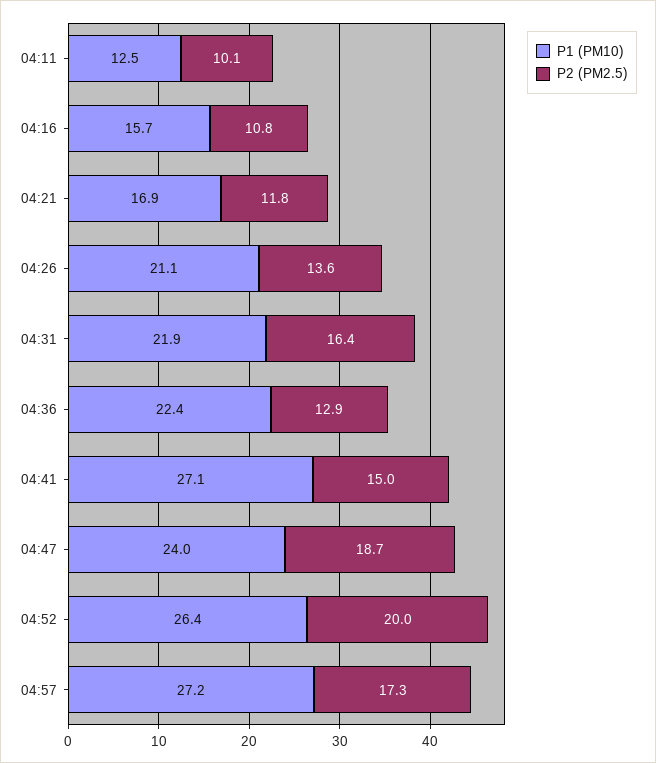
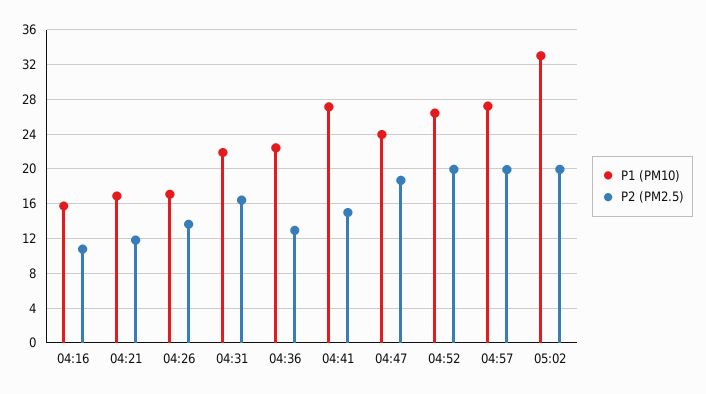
P1 (PM10), 04:11: 12.5 -> none
P2 (PM2.5), 04:11: 10.1 -> none
P1 (PM10), 04:26: 21.1 -> 17
P2 (PM2.5), 04:57: 17.3 -> 20
P1 (PM10), 05:02: none -> 33
P2 (PM2.5), 05:02: none -> 20

